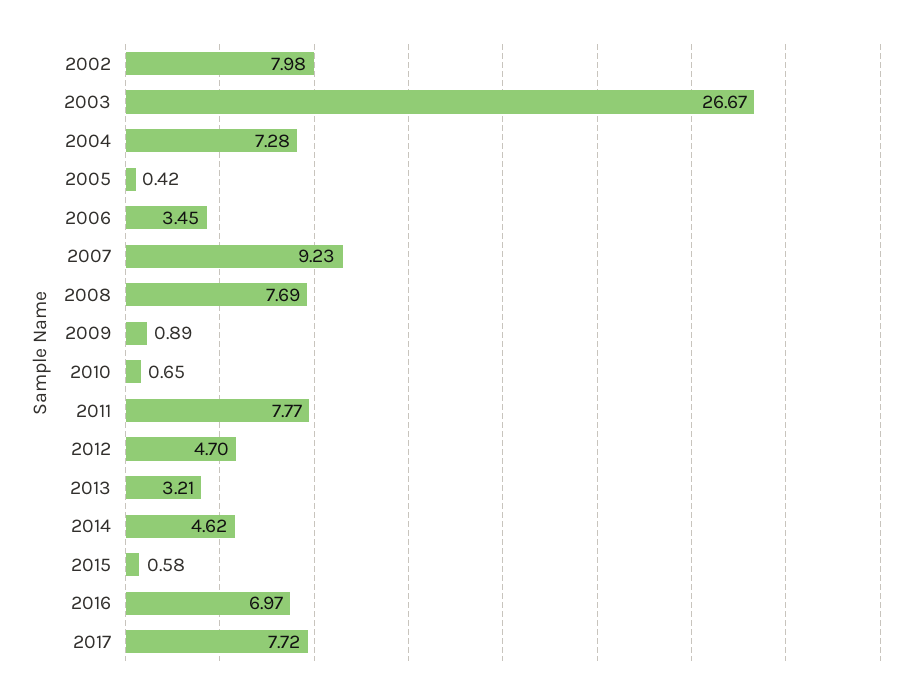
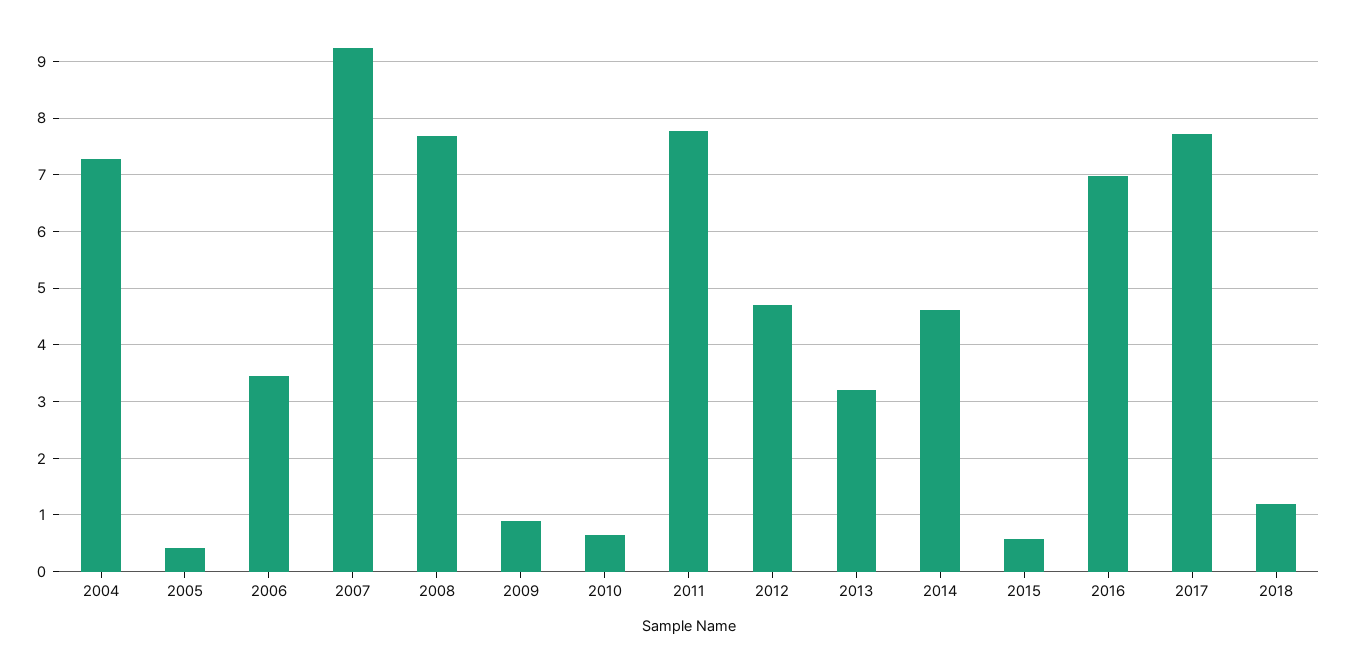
2002: 7.98 -> none
2003: 26.67 -> none
2018: none -> 1.2

